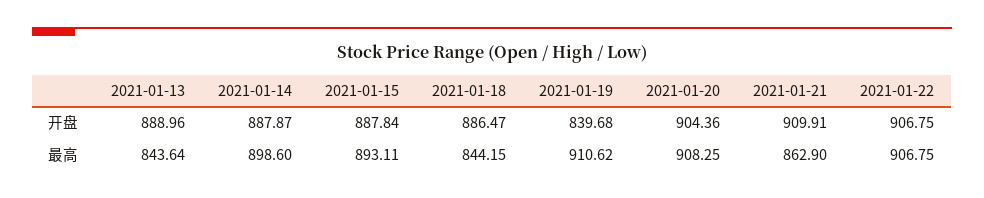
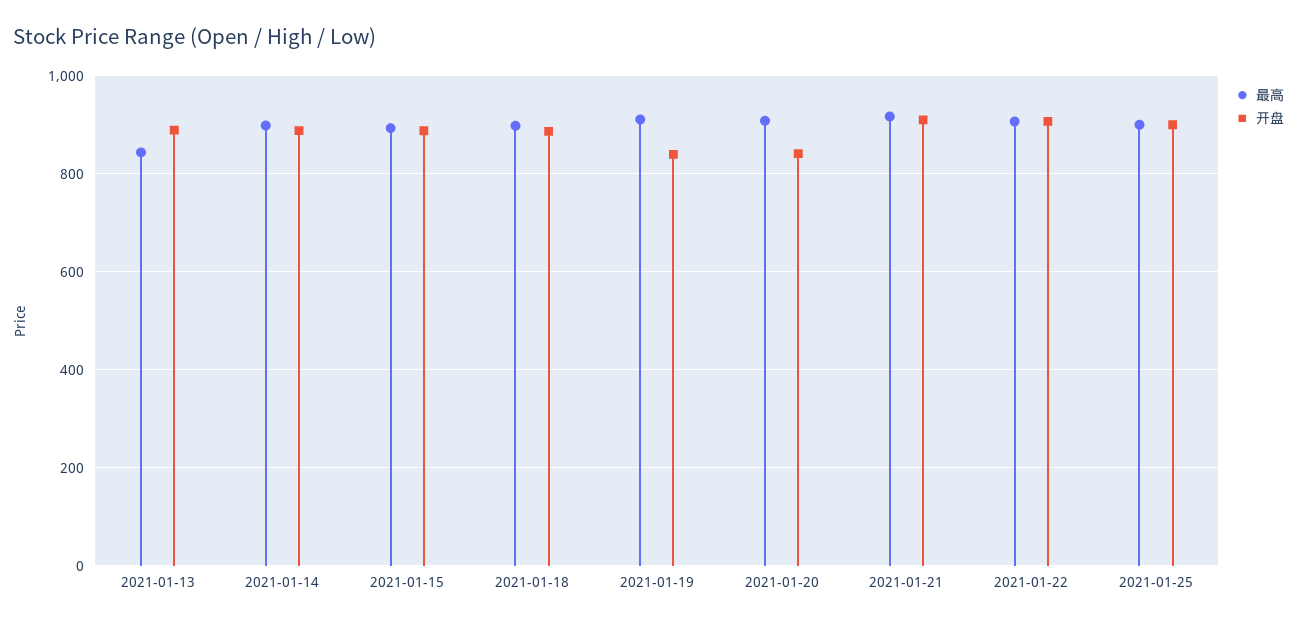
开盘, 2021-01-20: 904.36 -> 840
最高, 2021-01-18: 844.15 -> 900
最高, 2021-01-21: 862.9 -> 920
最高, 2021-01-25: none -> 900
开盘, 2021-01-25: none -> 900

